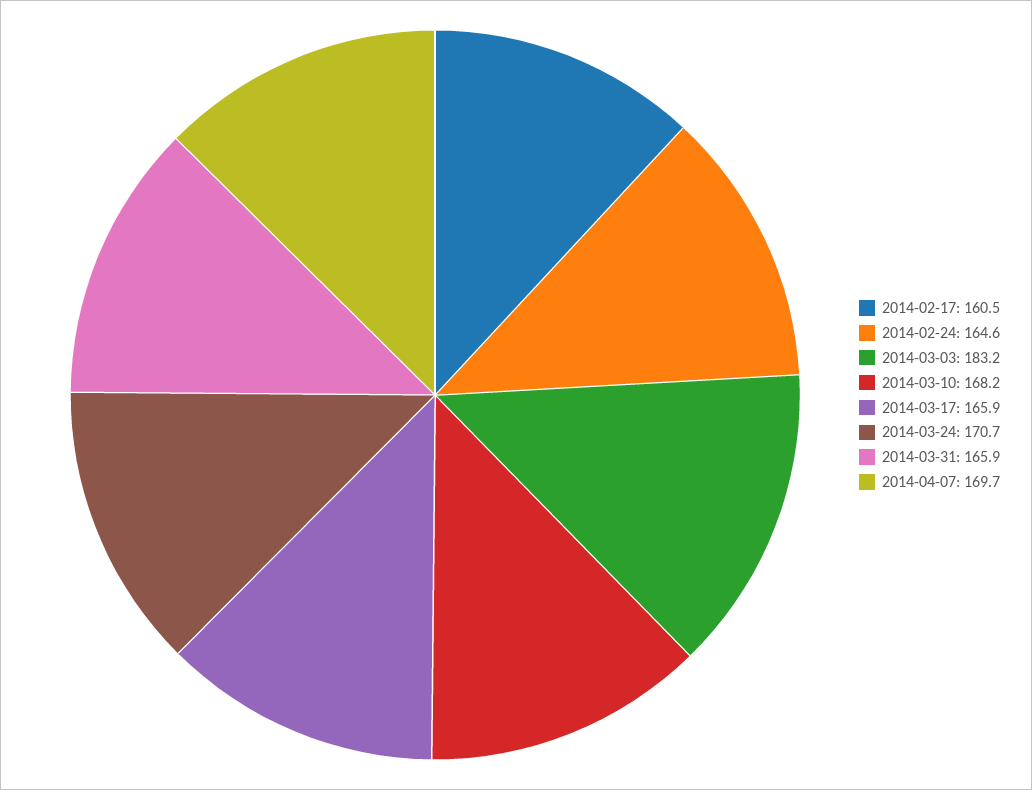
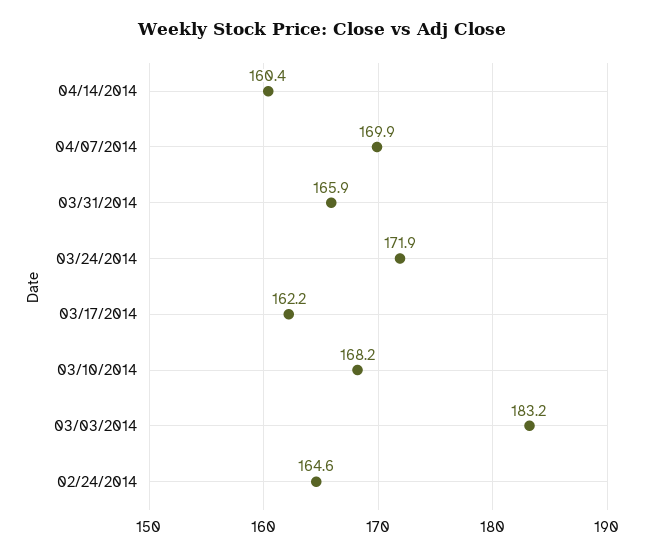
2014-02-17: 160.5 -> none
2014-03-17: 165.9 -> 162.2
2014-03-24: 170.7 -> 171.9
2014-04-07: 169.7 -> 169.9
04/14/2014: none -> 160.4

